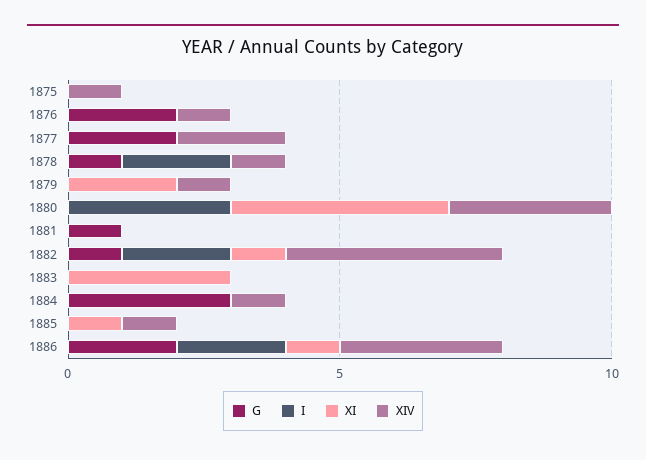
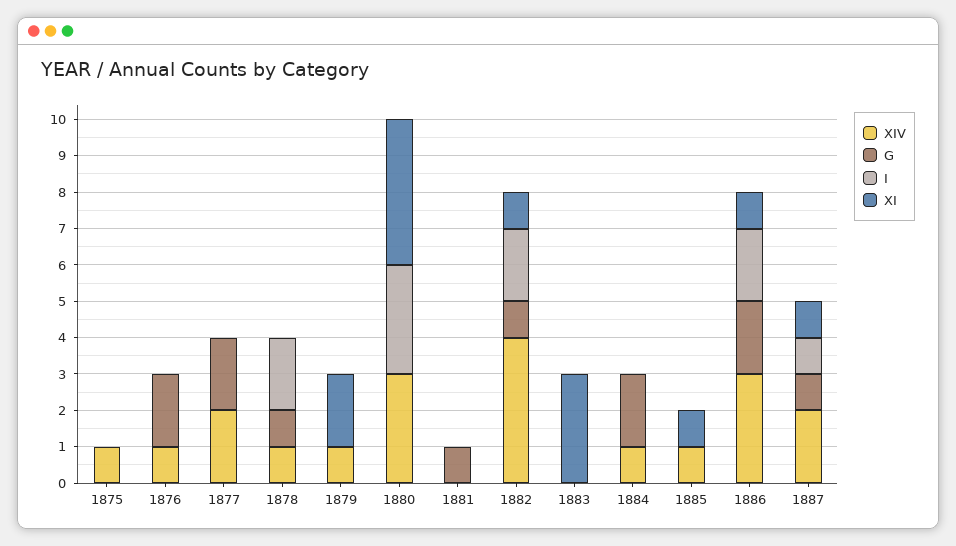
G, 1884: 3 -> 2
XIV, 1887: none -> 2
G, 1887: none -> 1
I, 1887: none -> 1
XI, 1887: none -> 1

